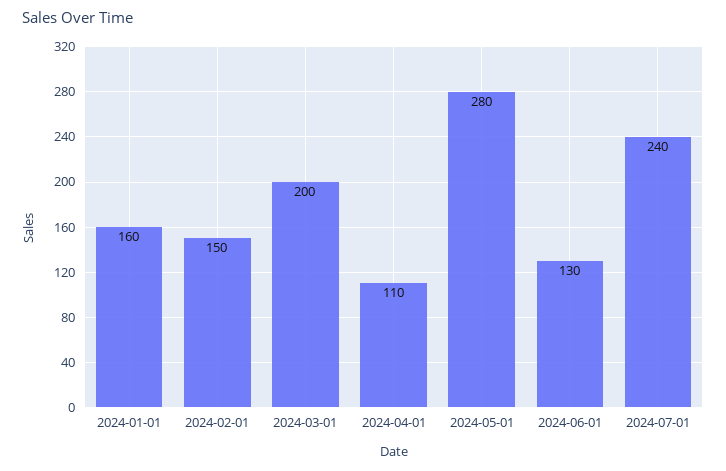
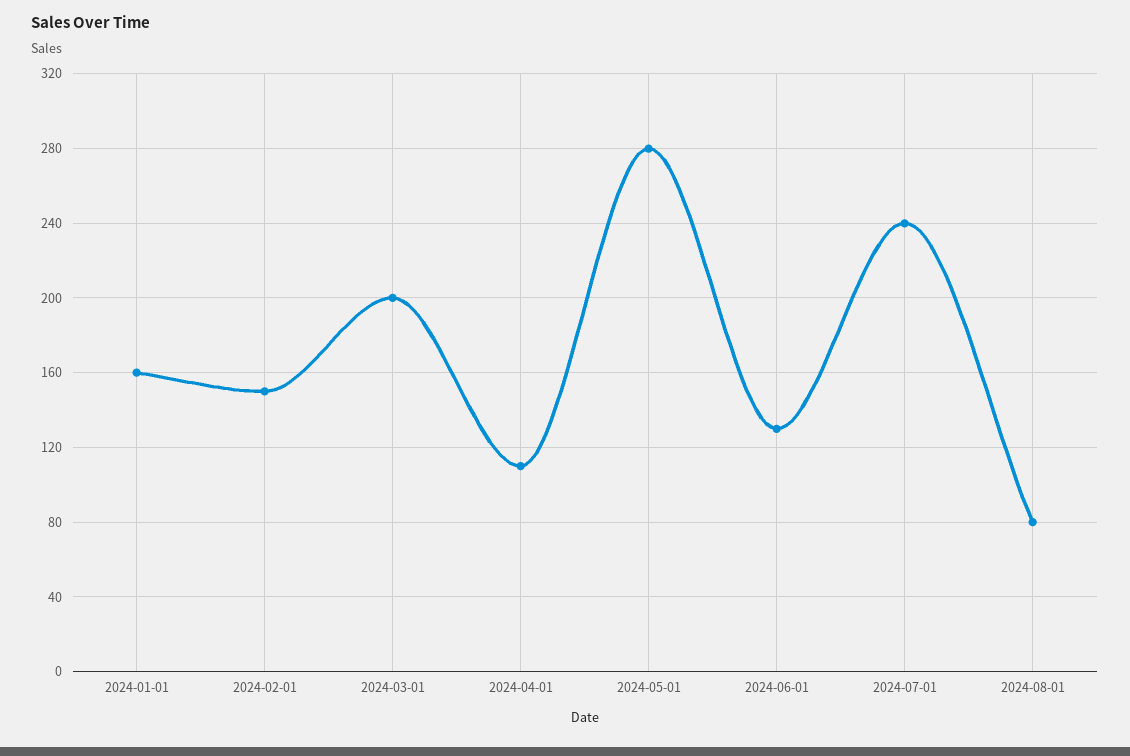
2024-08-01: none -> 80

